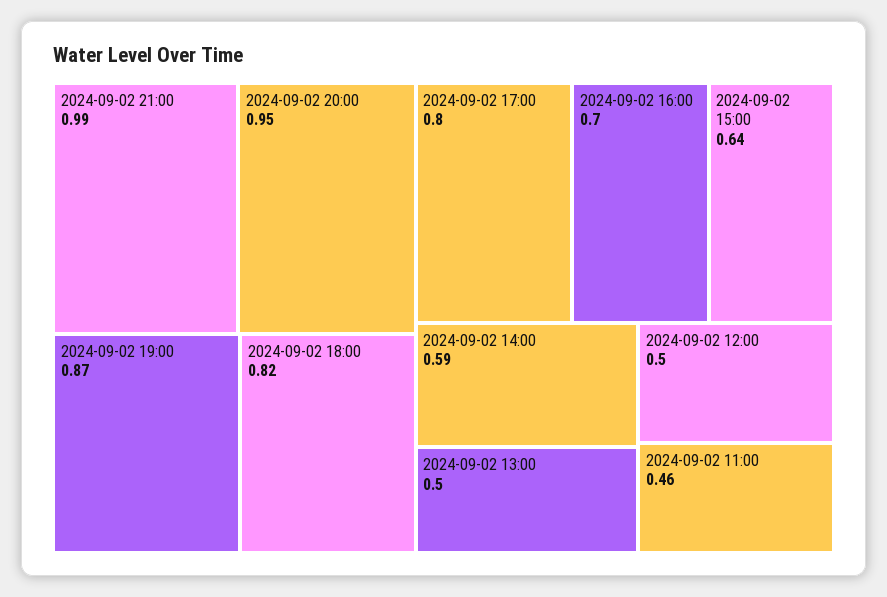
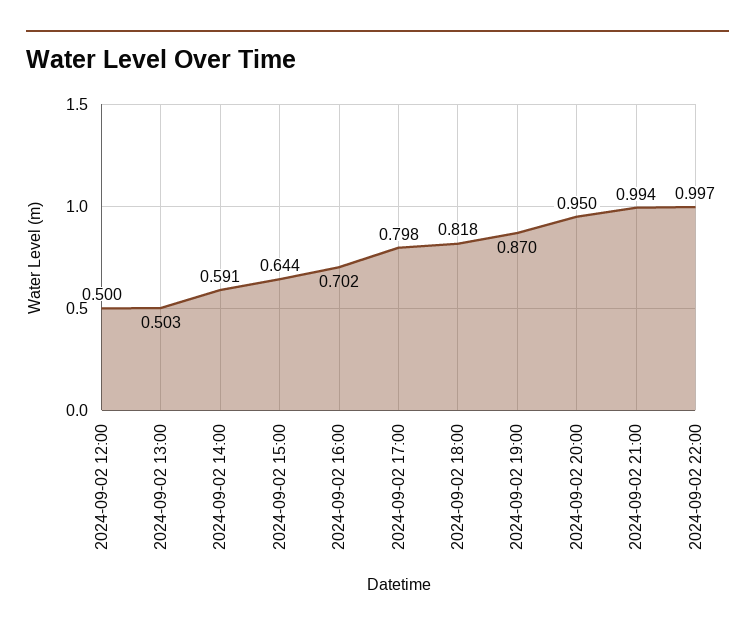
2024-09-02 11:00: 0.46 -> none
2024-09-02 22:00: none -> 0.997

